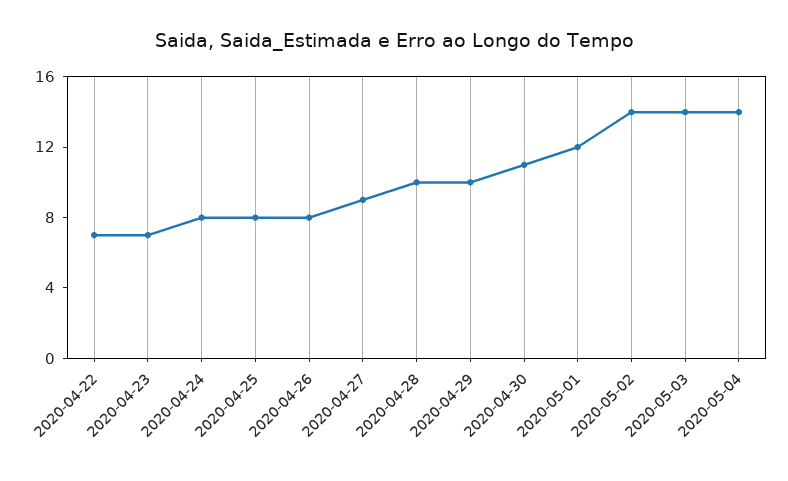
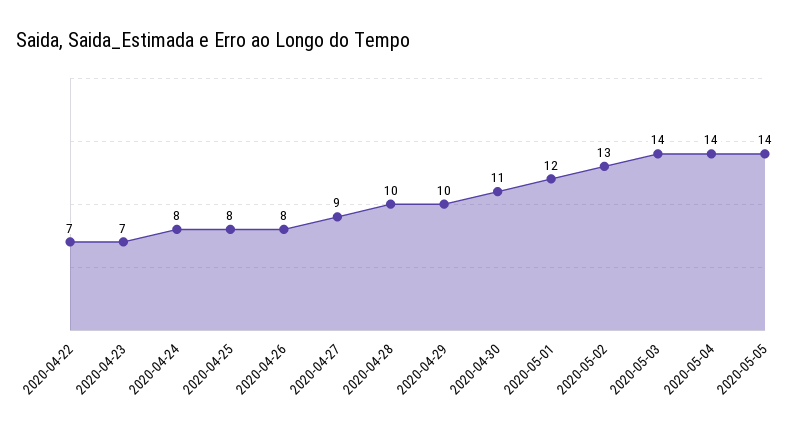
2020-05-02: 14 -> 13
2020-05-05: none -> 14

